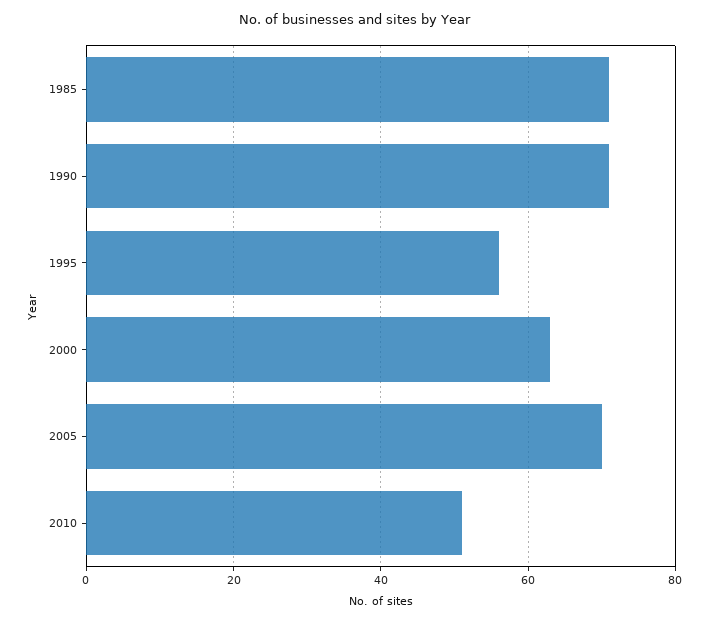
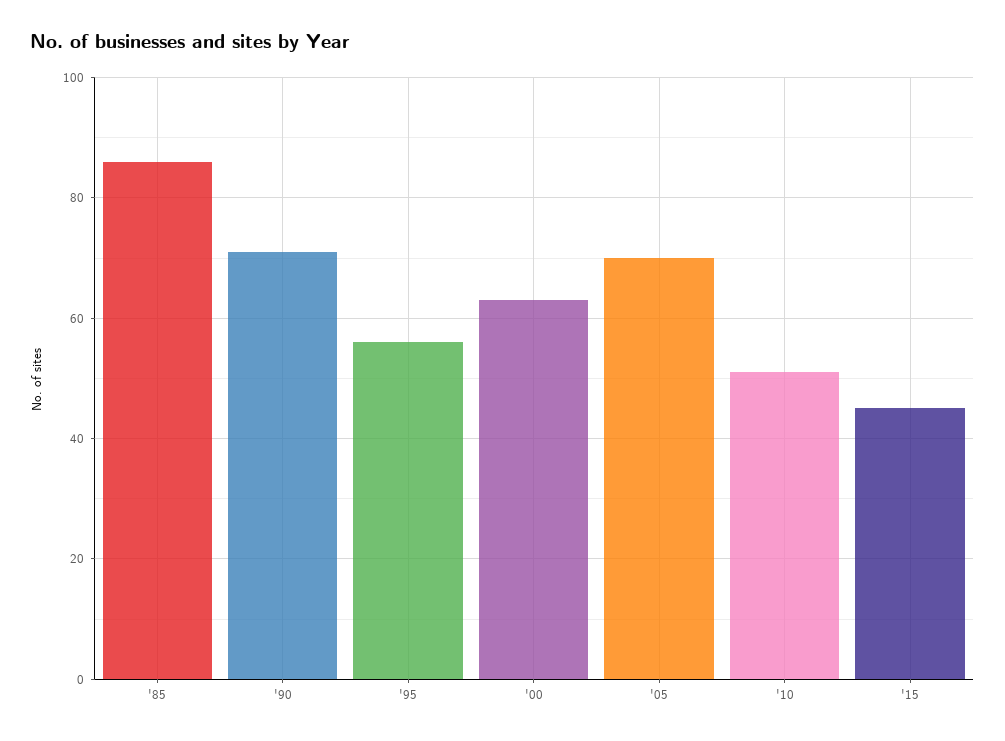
1985: 70 -> 85
'15: none -> 45

